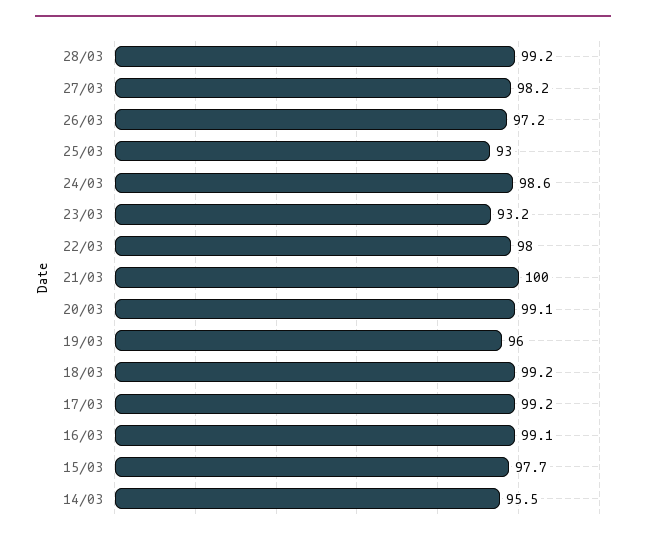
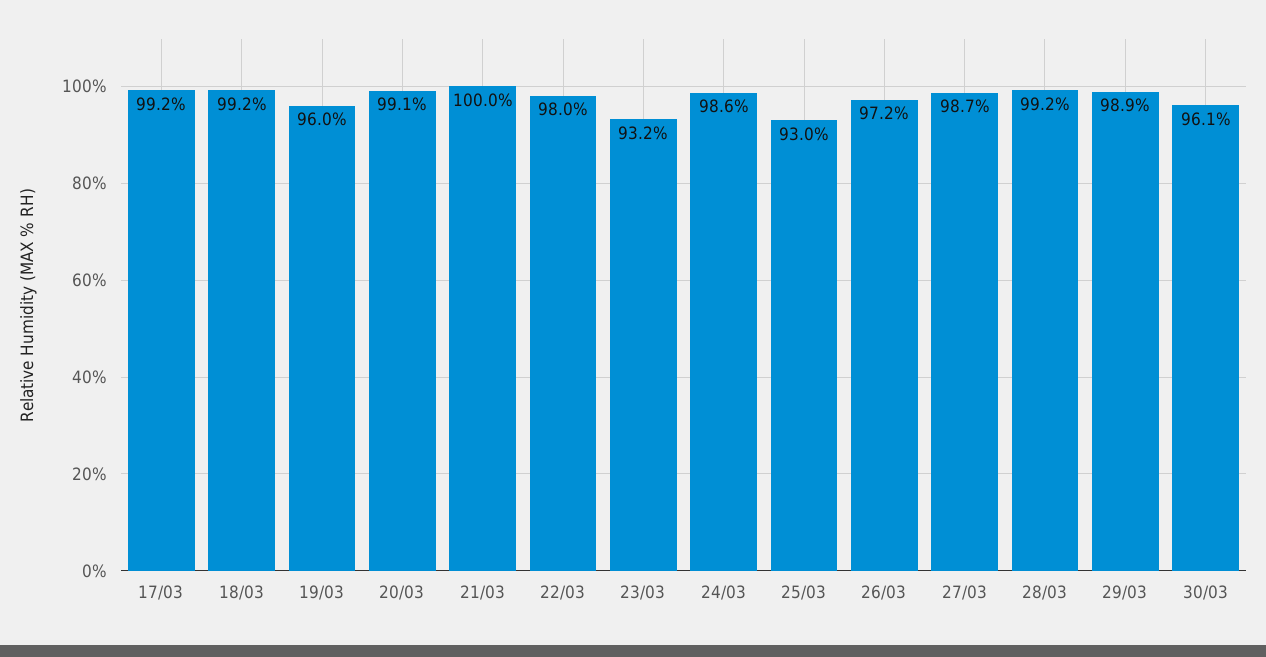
27/03: 98.2 -> 98.7
16/03: 99.1 -> none
15/03: 97.7 -> none
14/03: 95.5 -> none
29/03: none -> 98.9
30/03: none -> 96.1

